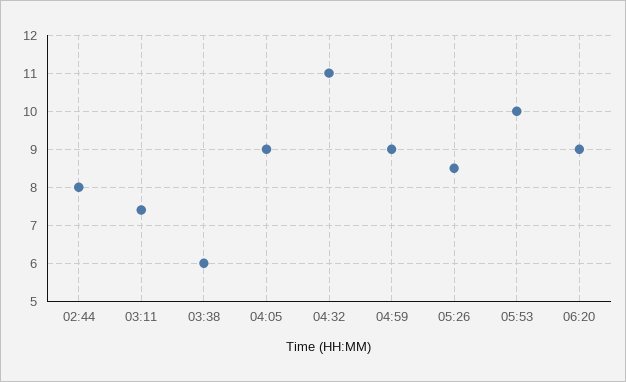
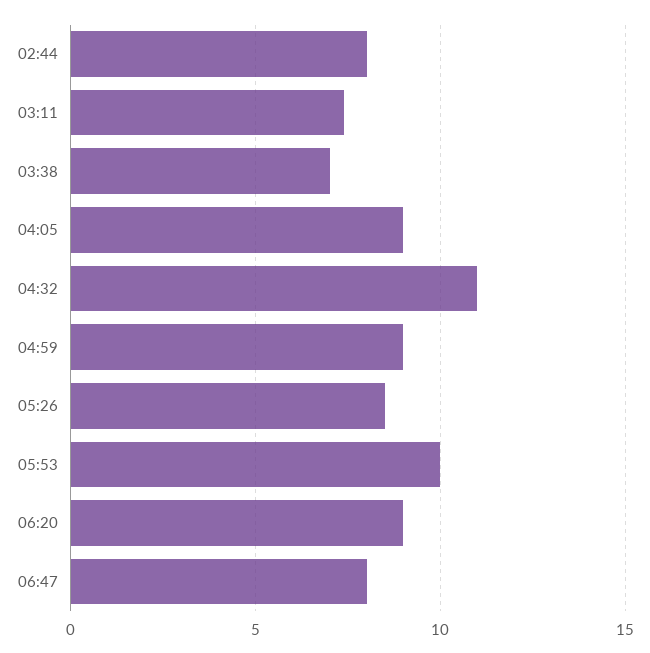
03:38: 6 -> 7
06:47: none -> 8

